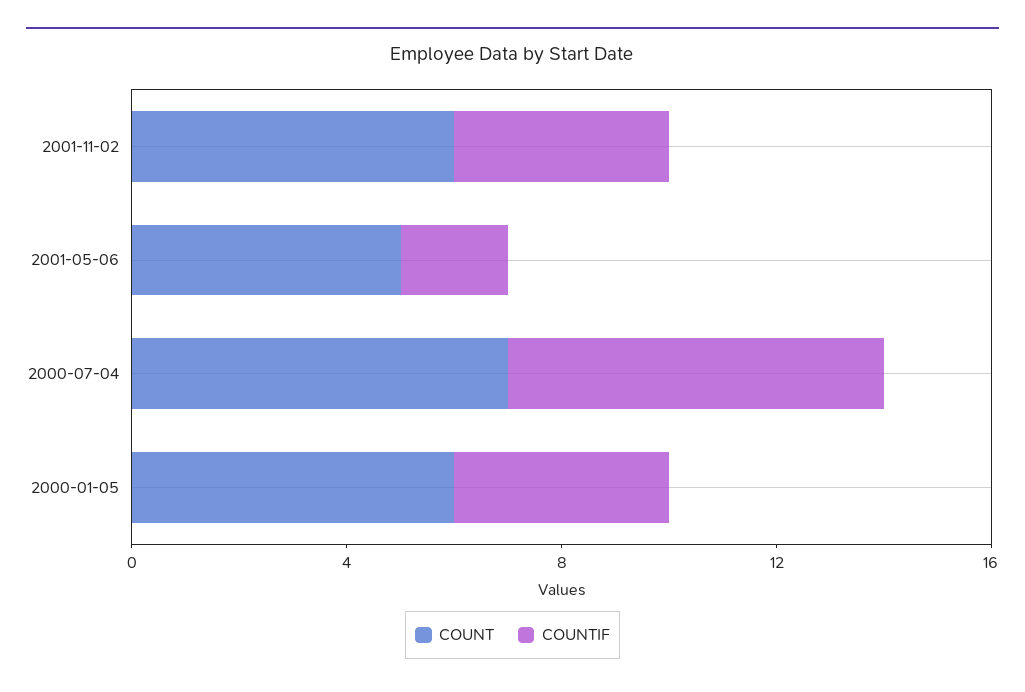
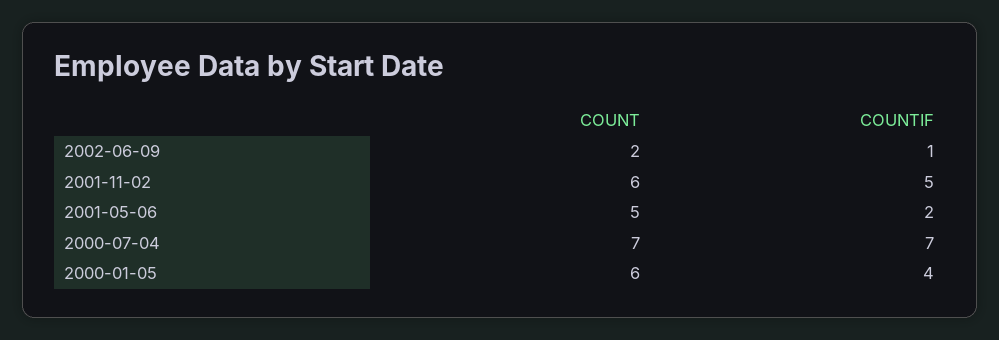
COUNTIF, 2001-11-02: 4 -> 5
COUNT, 2002-06-09: none -> 2
COUNTIF, 2002-06-09: none -> 1

